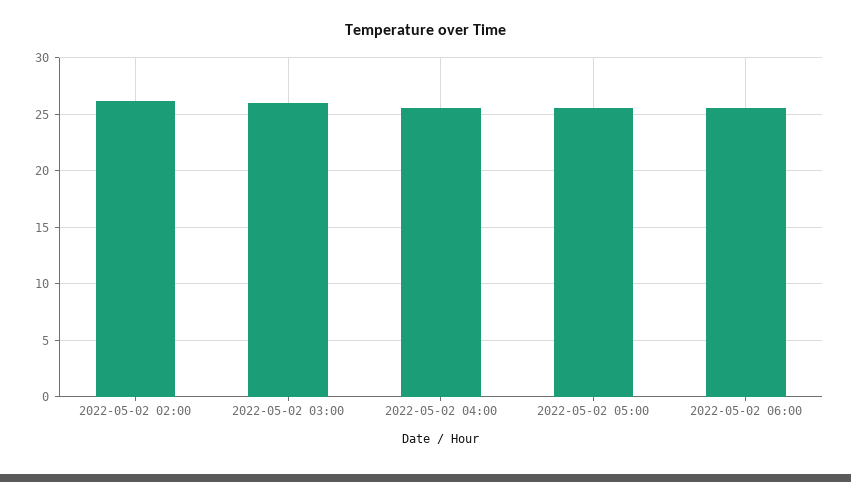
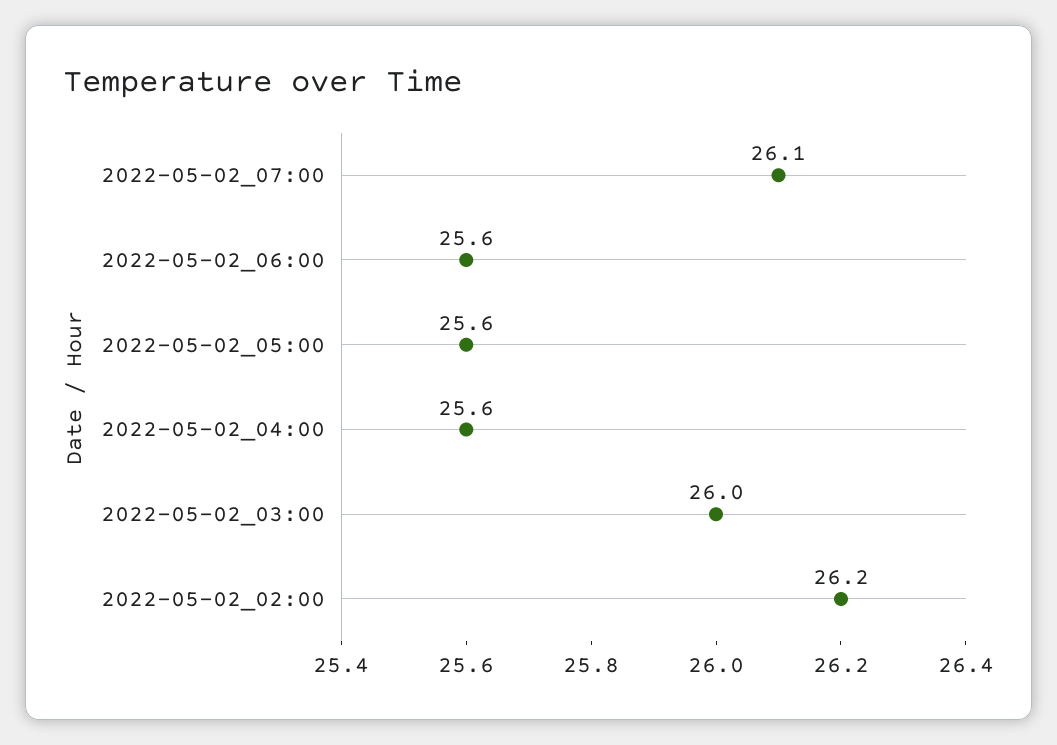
2022-05-02_07:00: none -> 26.1

